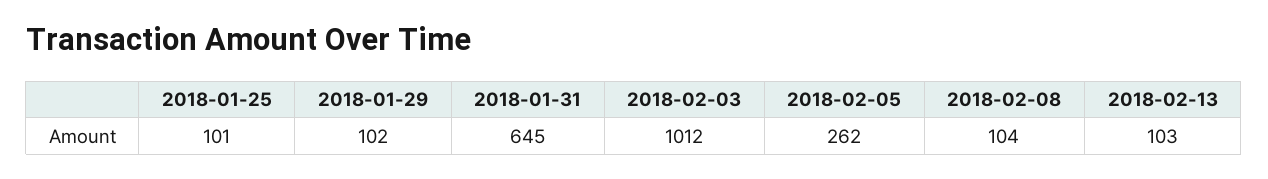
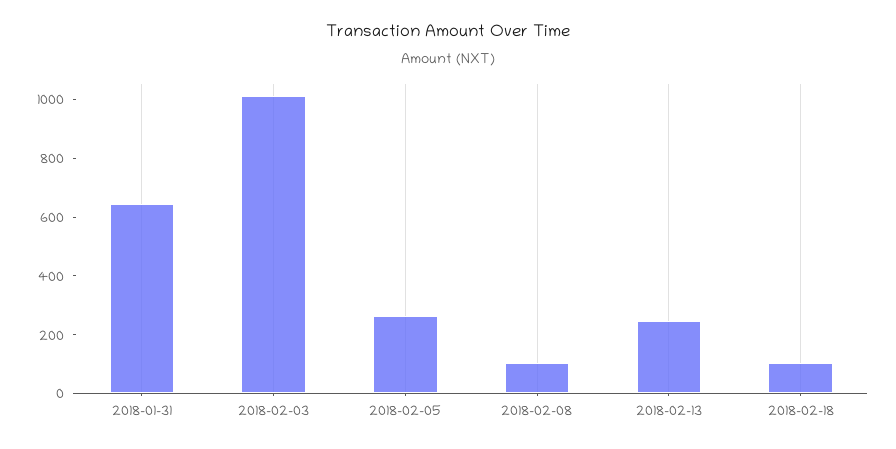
2018-01-25: 101 -> none
2018-01-29: 102 -> none
2018-02-13: 103 -> 250
2018-02-18: none -> 100

